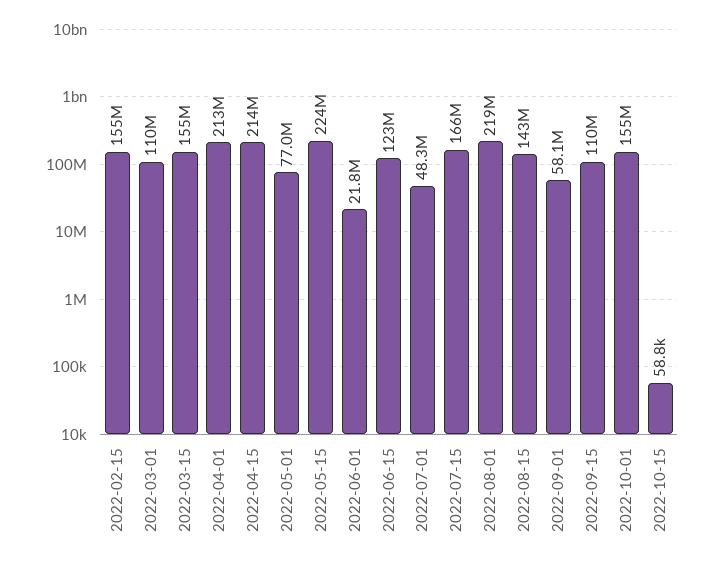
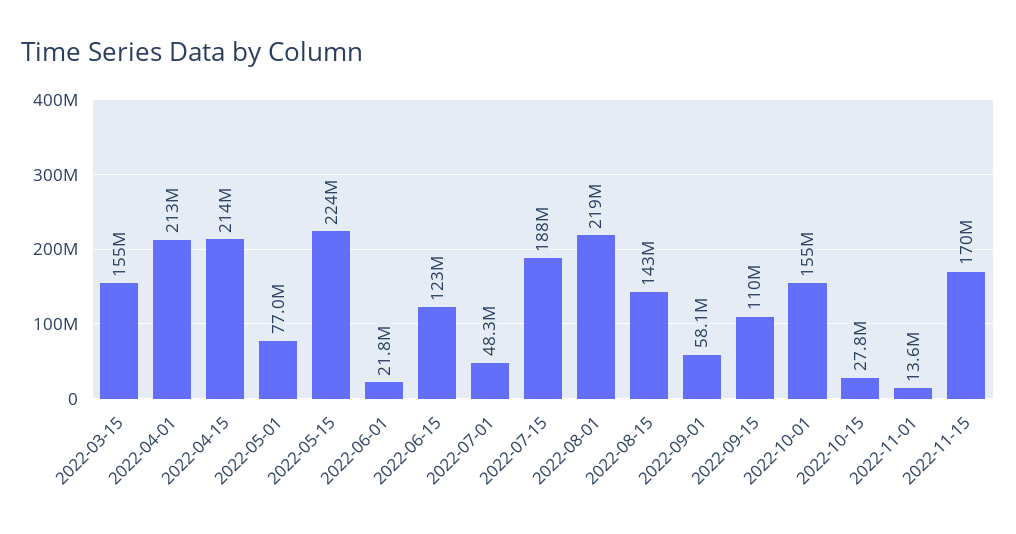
2022-02-15: 155000000 -> none
2022-03-01: 110000000 -> none
2022-07-15: 166000000 -> 188000000
2022-10-15: 58800 -> 27800000
2022-11-01: none -> 13600000
2022-11-15: none -> 170000000

